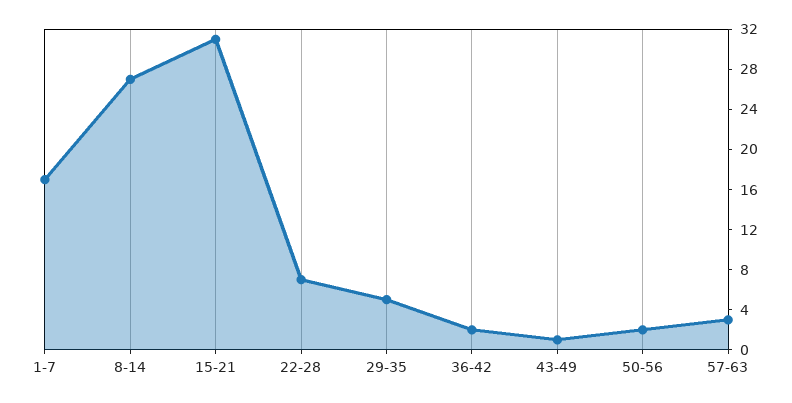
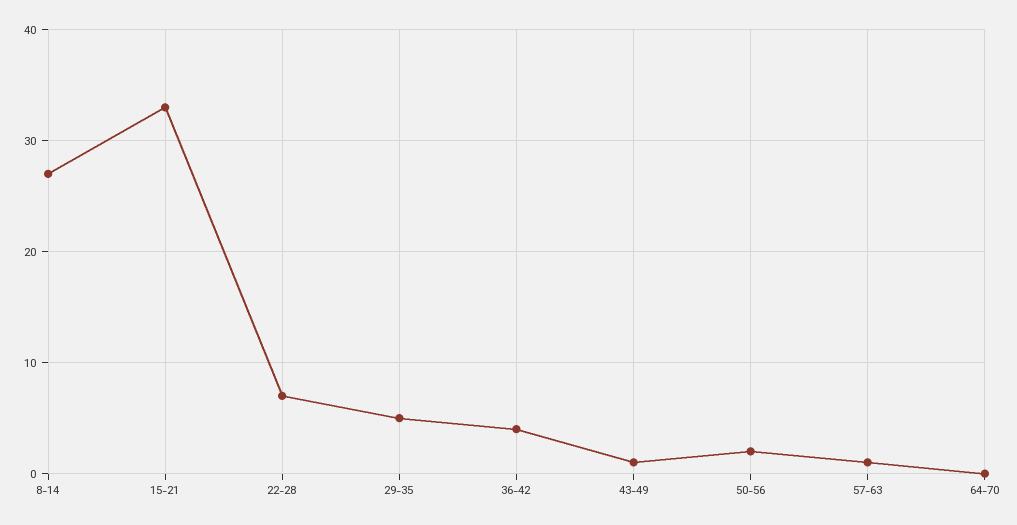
1-7: 17 -> none
15-21: 31 -> 33
36-42: 2 -> 4
57-63: 3 -> 1
64-70: none -> 0

